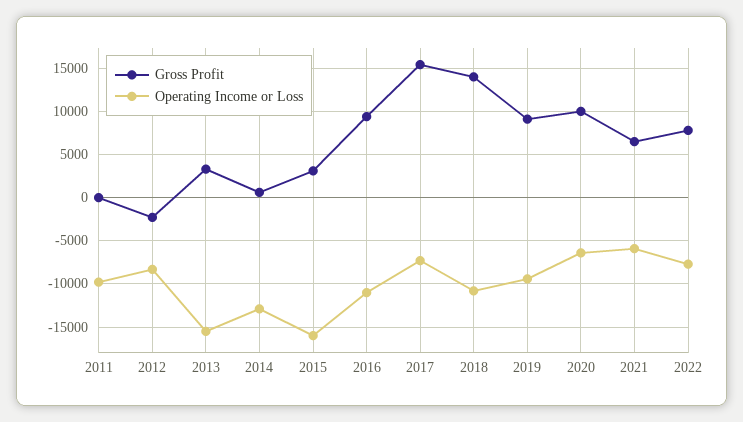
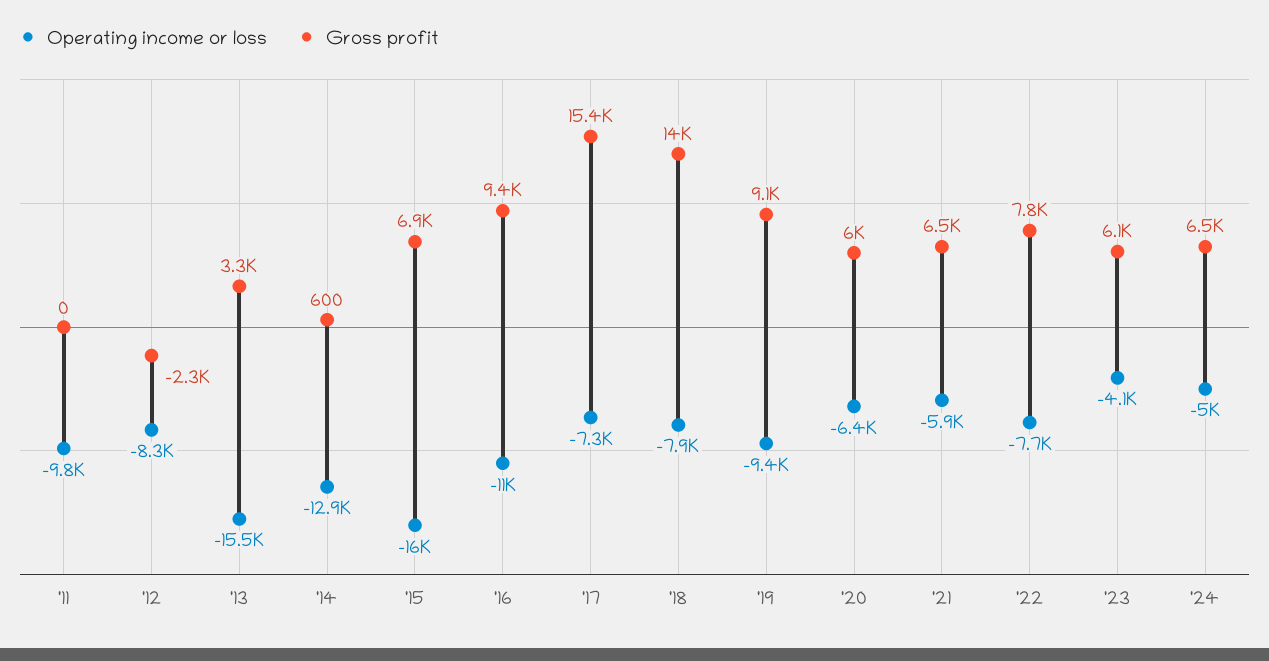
Gross Profit, 2015: 3000 -> 6900
Operating Income or Loss, 2018: -11000 -> -7900
Gross Profit, 2020: 10000 -> 6000
Operating Income or Loss, '23: none -> -4100
Gross Profit, '23: none -> 6100
Operating Income or Loss, '24: none -> -5000
Gross Profit, '24: none -> 6500

